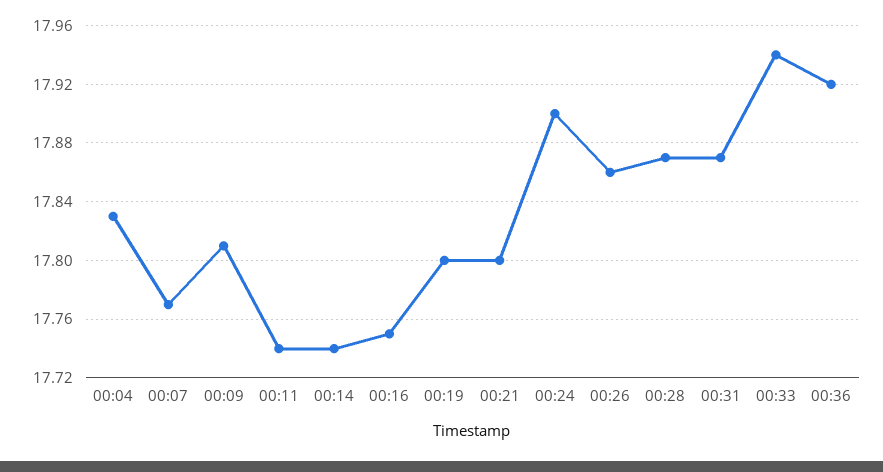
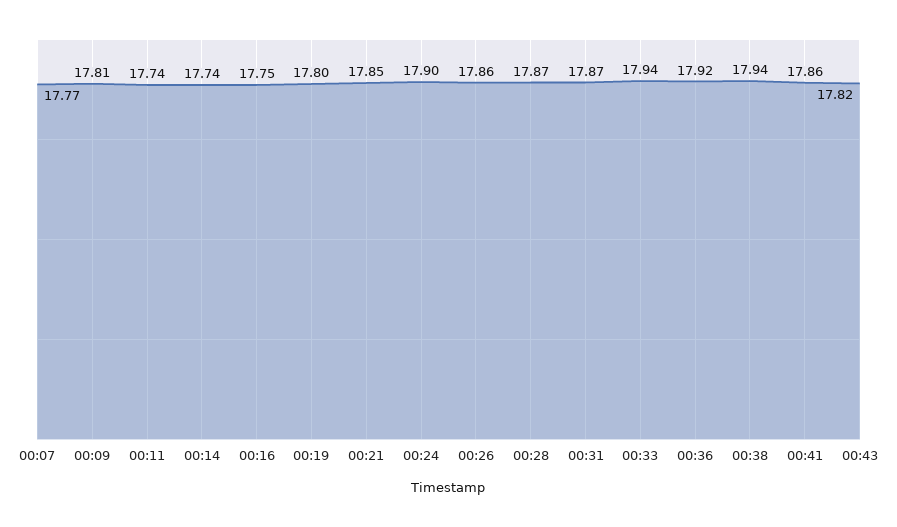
00:04: 17.83 -> none
00:21: 17.8 -> 17.85
00:38: none -> 17.94
00:41: none -> 17.86
00:43: none -> 17.82

